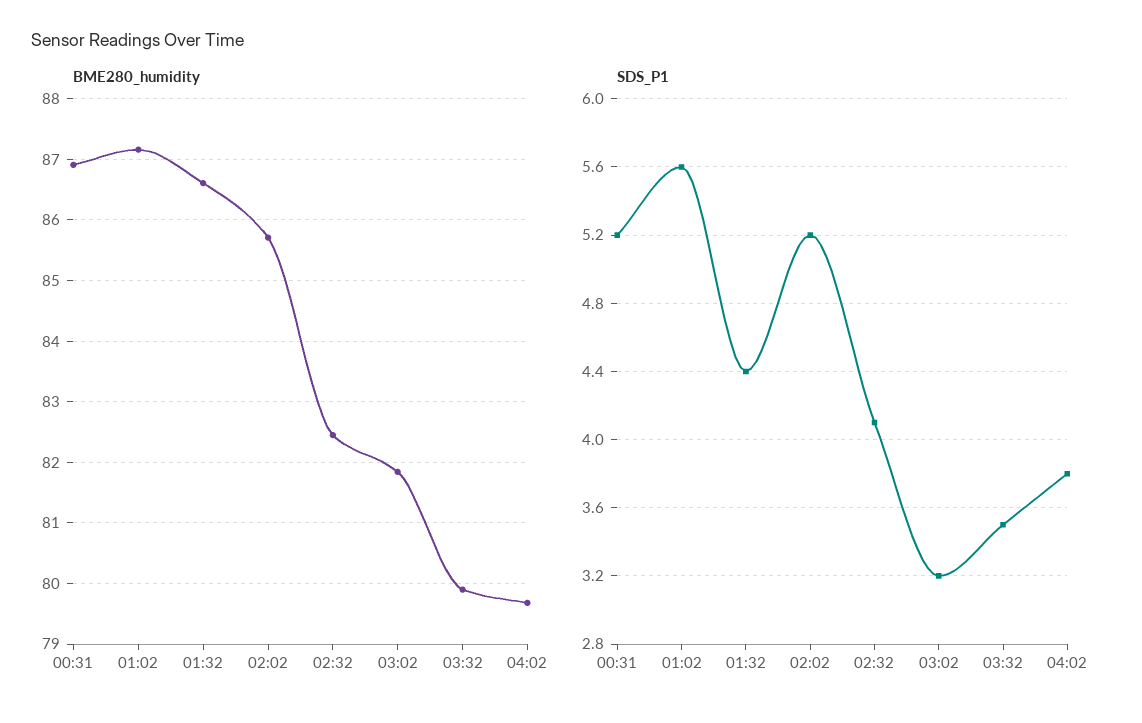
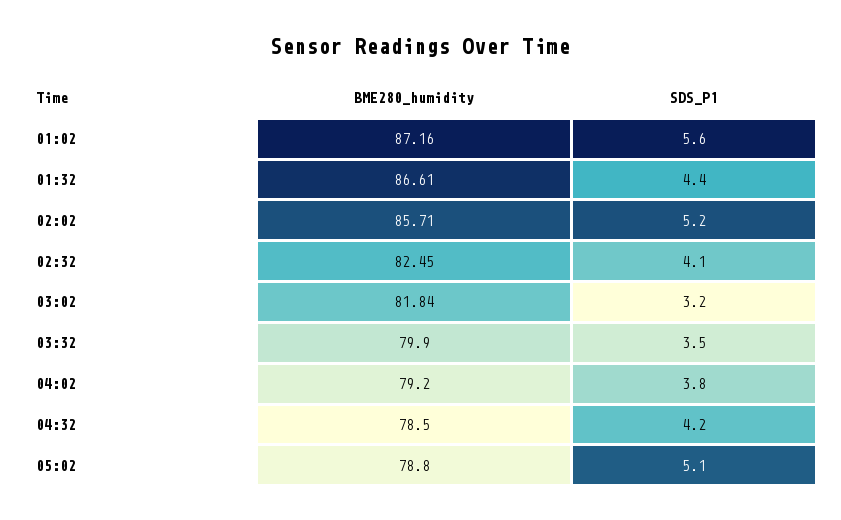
BME280_humidity, 00:31: 86.9 -> none
BME280_humidity, 04:02: 79.7 -> 79.2
SDS_P1, 00:31: 5.2 -> none
BME280_humidity, 04:32: none -> 78.5
SDS_P1, 04:32: none -> 4.2
BME280_humidity, 05:02: none -> 78.8
SDS_P1, 05:02: none -> 5.1

